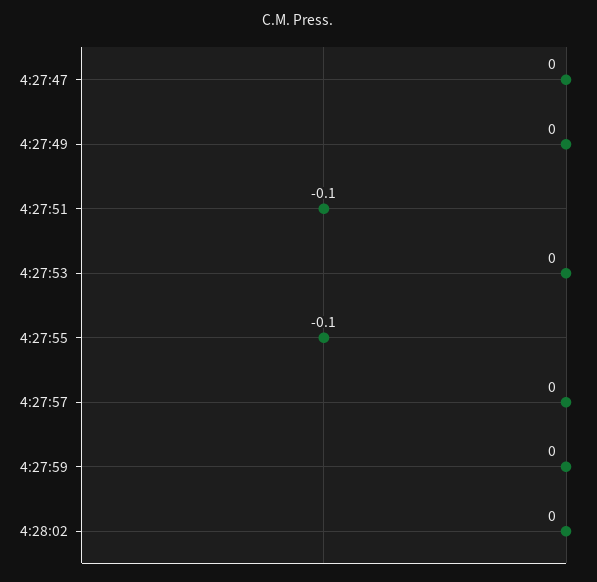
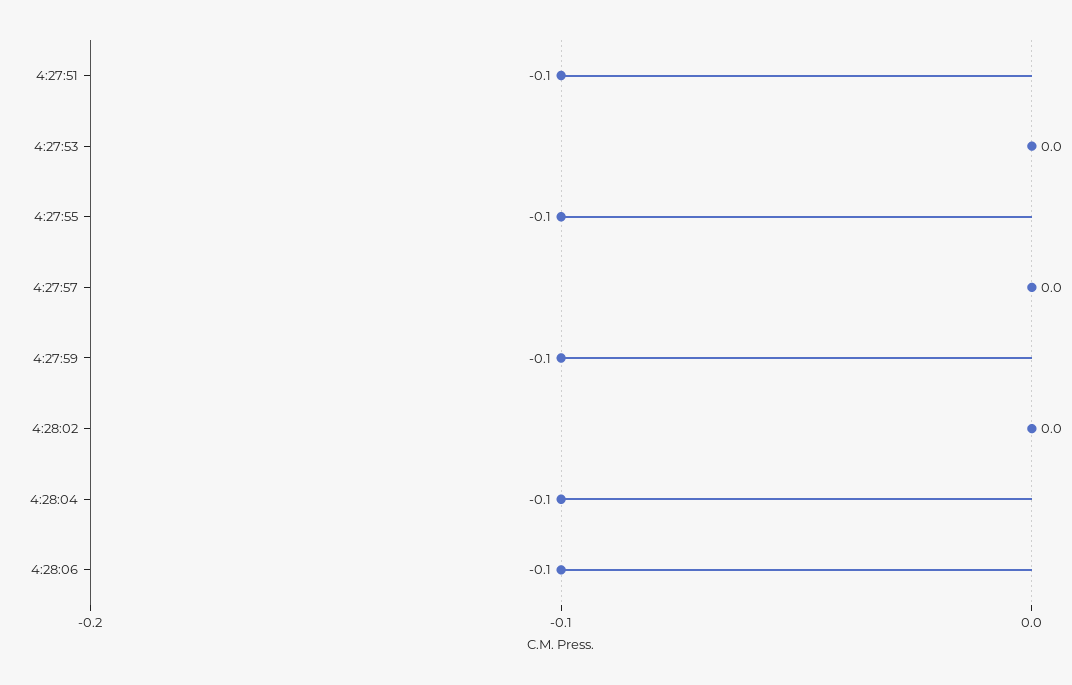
4:27:47: 0 -> none
4:27:49: 0 -> none
4:27:59: 0 -> -0.1
4:28:04: none -> -0.1
4:28:06: none -> -0.1

